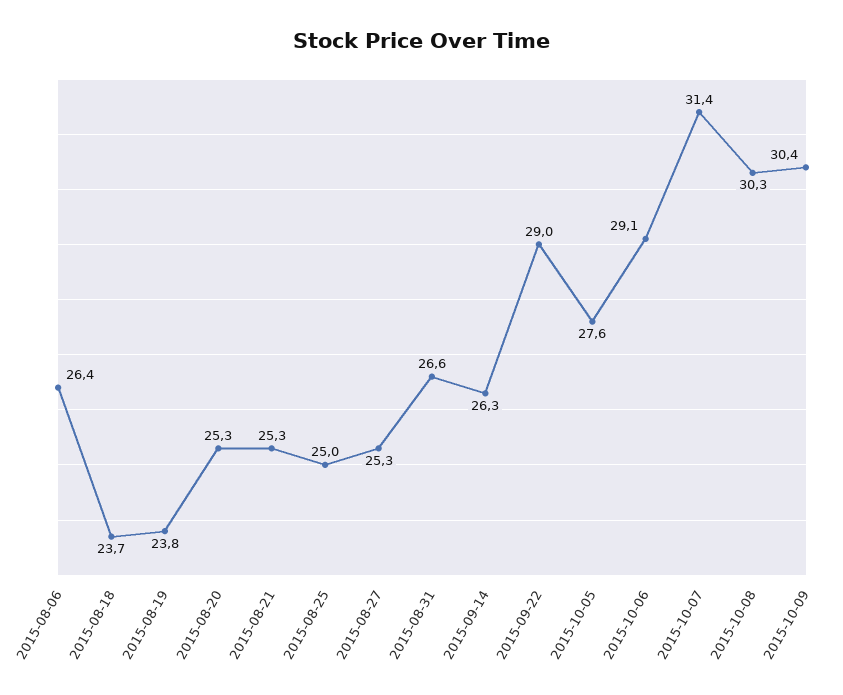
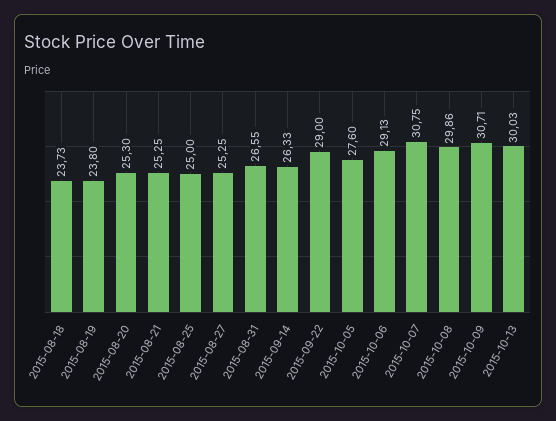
2015-08-06: 26.4 -> none
2015-10-07: 31.4 -> 30.75
2015-10-08: 30.3 -> 29.86
2015-10-09: 30.4 -> 30.71
2015-10-13: none -> 30.03

